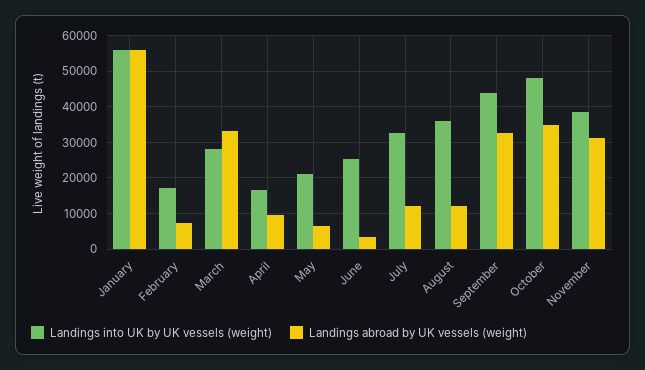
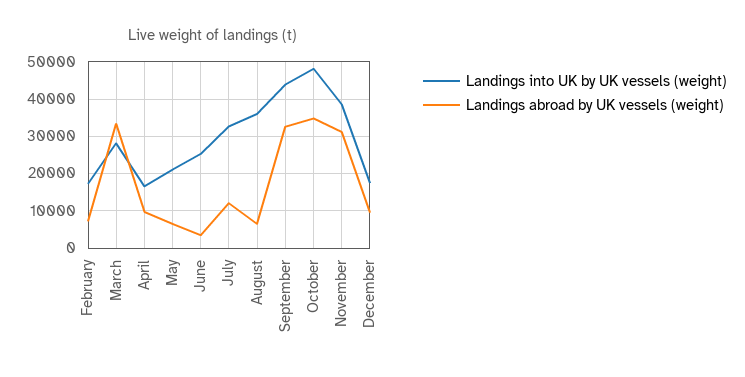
Landings into UK by UK vessels (weight), January: 56000 -> none
Landings abroad by UK vessels (weight), January: 56000 -> none
Landings abroad by UK vessels (weight), August: 12000 -> 6000
Landings into UK by UK vessels (weight), December: none -> 18000
Landings abroad by UK vessels (weight), December: none -> 10000

